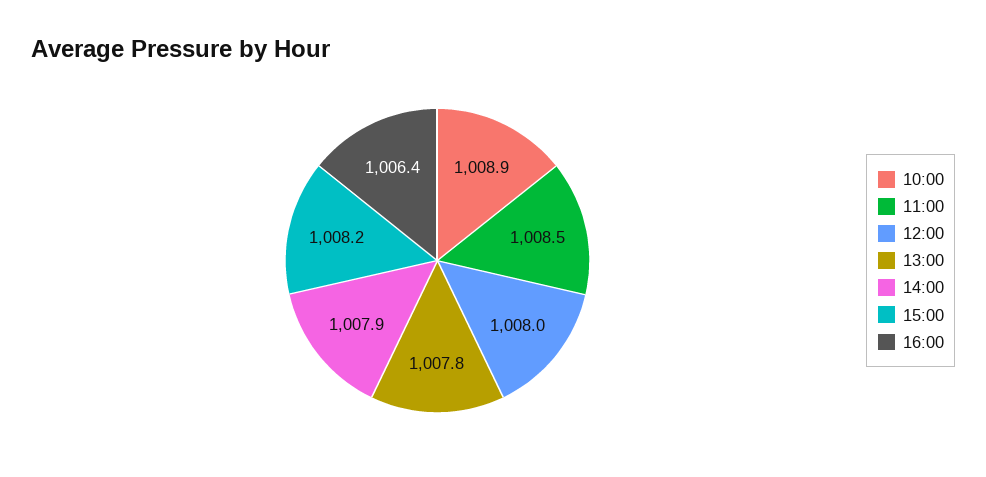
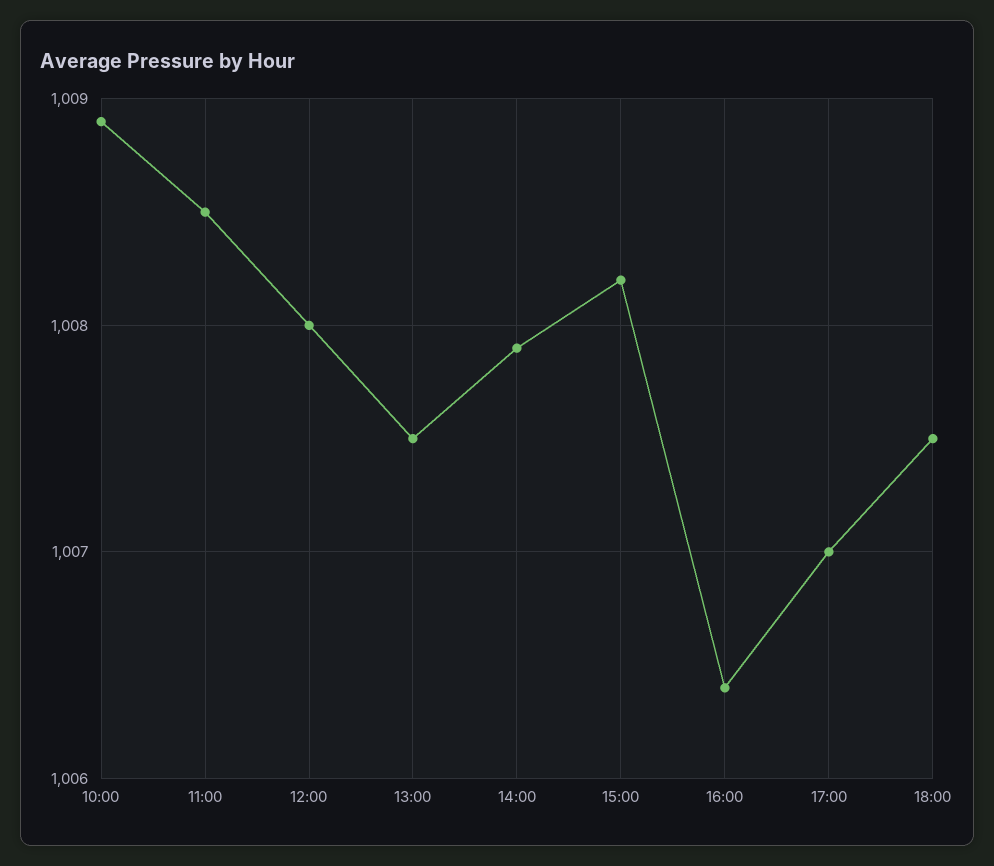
13:00: 1007.8 -> 1007.5
17:00: none -> 1007
18:00: none -> 1007.5

